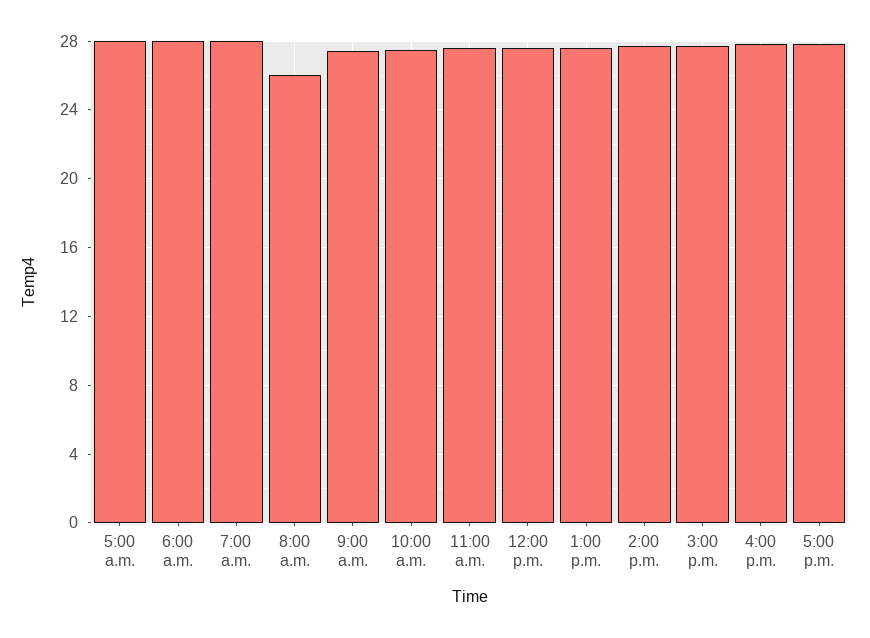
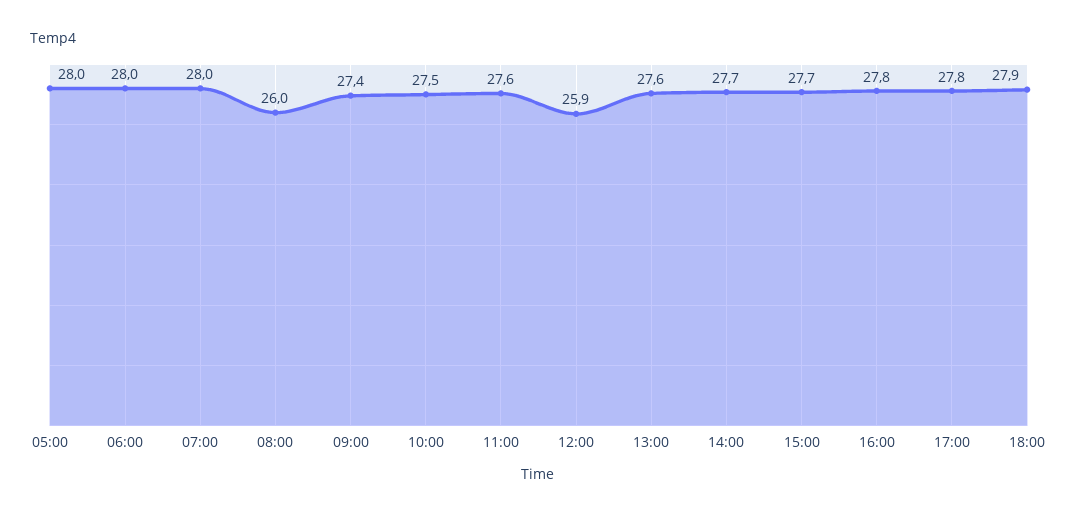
12:00 p.m.: 27.5 -> 25.9
18:00: none -> 27.9

